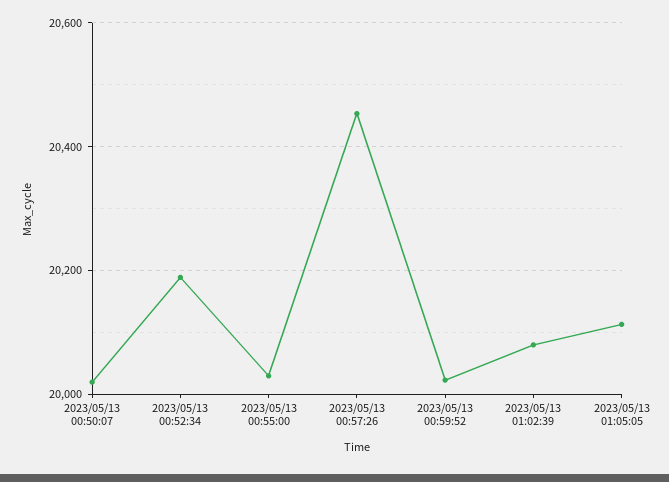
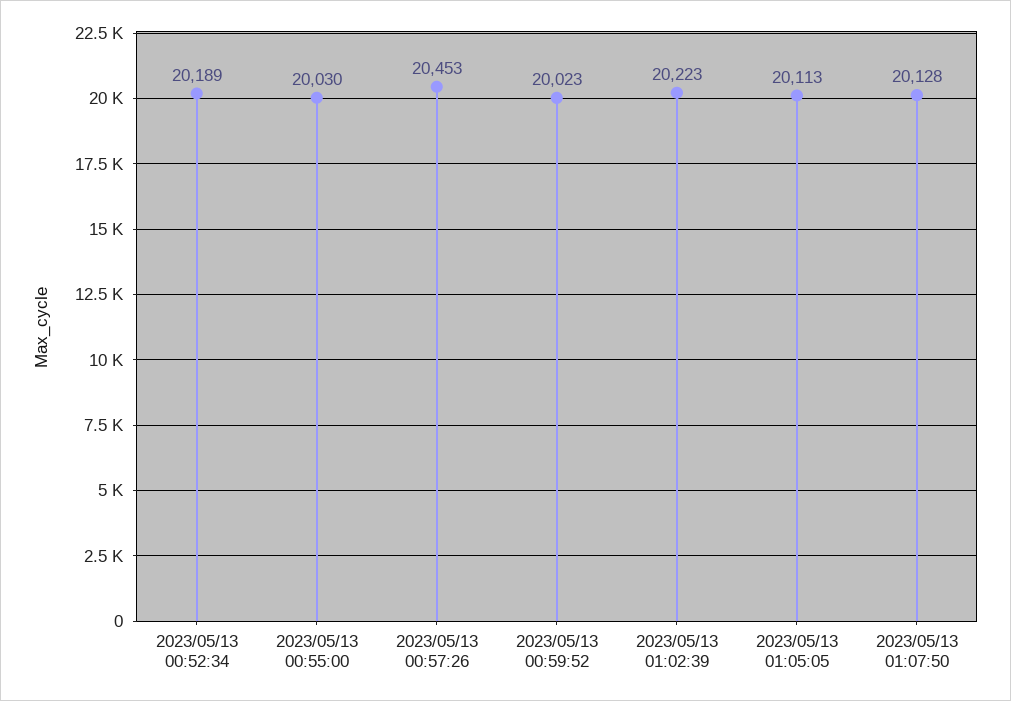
2023/05/13 00:50:07: 20020 -> none
2023/05/13 01:02:39: 20080 -> 20223
2023/05/13 01:07:50: none -> 20128

